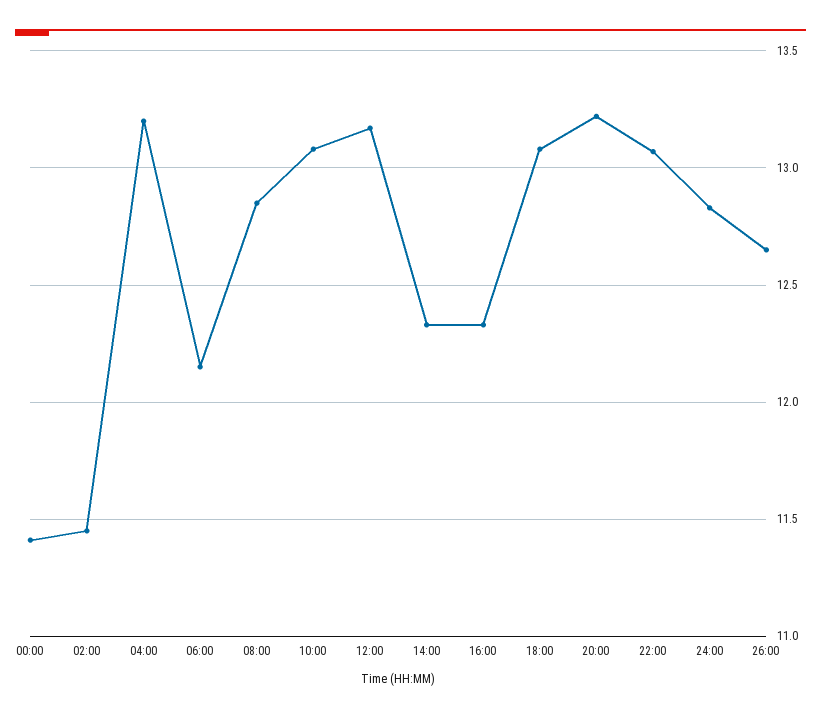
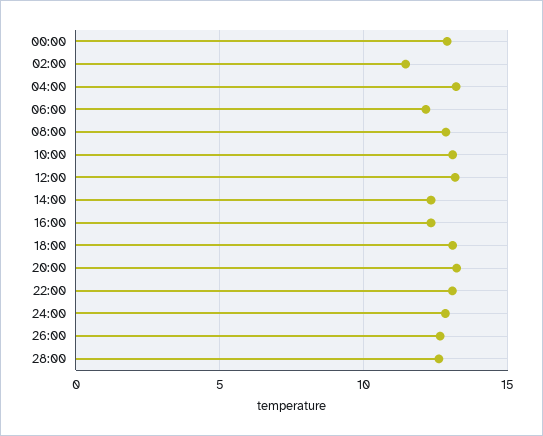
00:00: 11.4 -> 13
28:00: none -> 12.5

